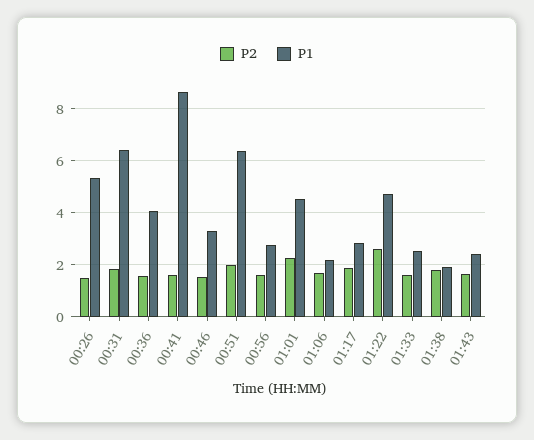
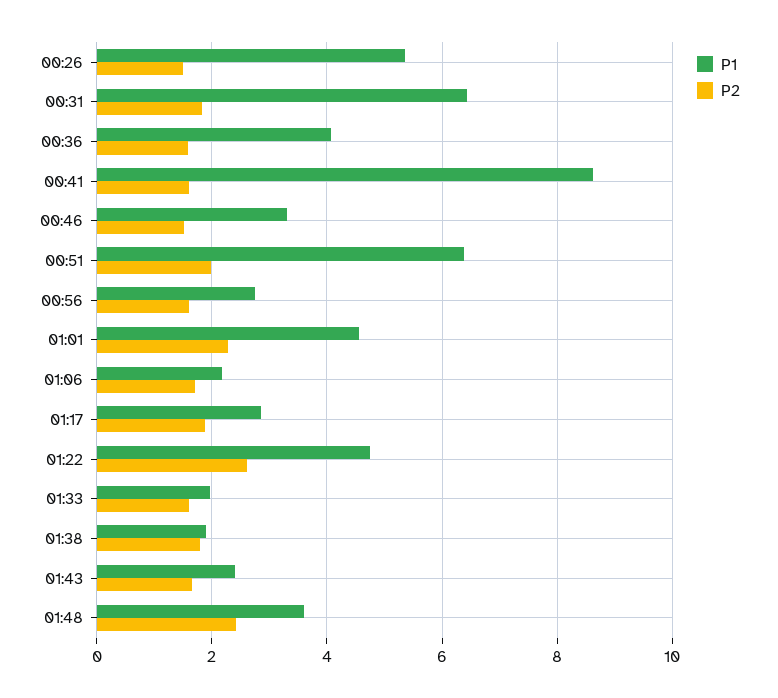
P1, 01:33: 2.5 -> 2
P1, 01:48: none -> 3.6
P2, 01:48: none -> 2.4

